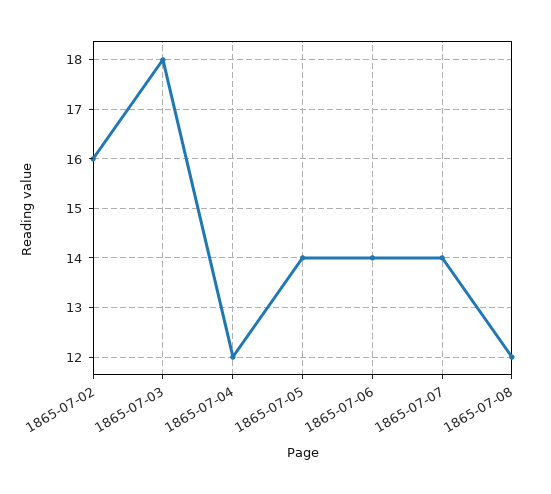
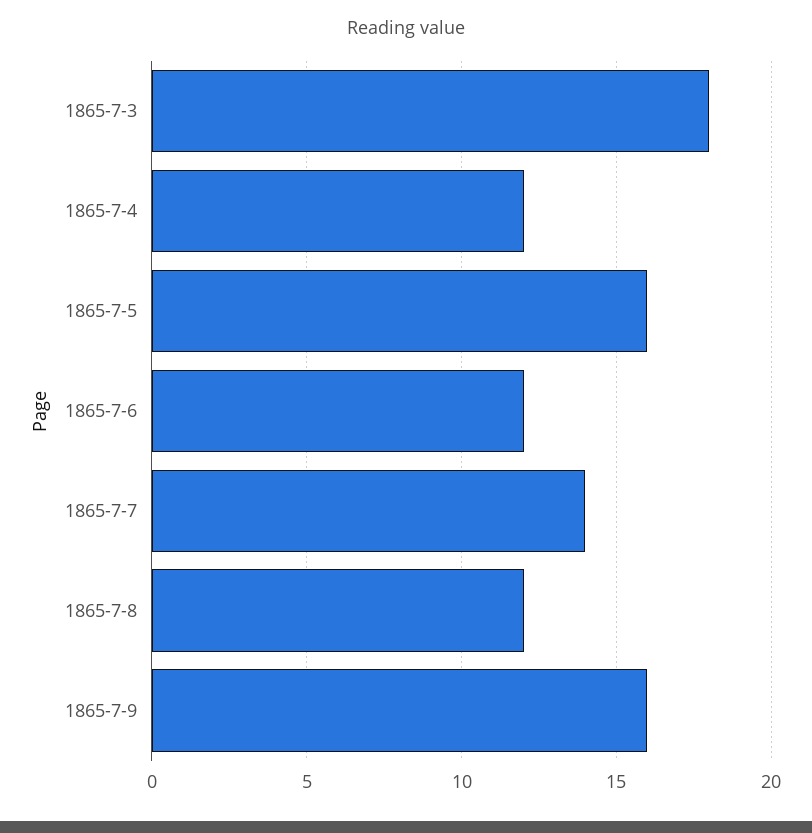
1865-07-02: 16 -> none
1865-07-05: 14 -> 16
1865-07-06: 14 -> 12
1865-7-9: none -> 16

